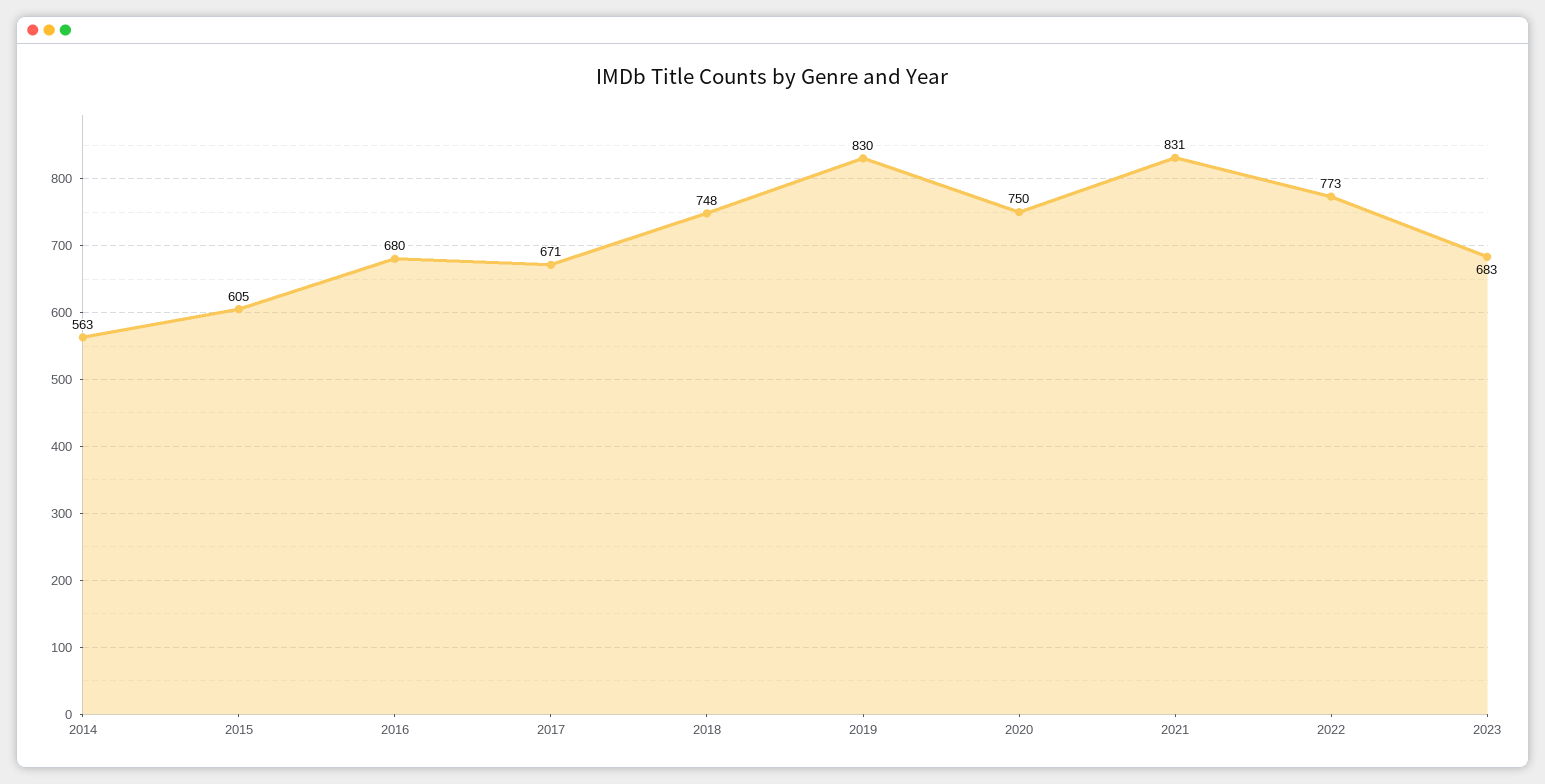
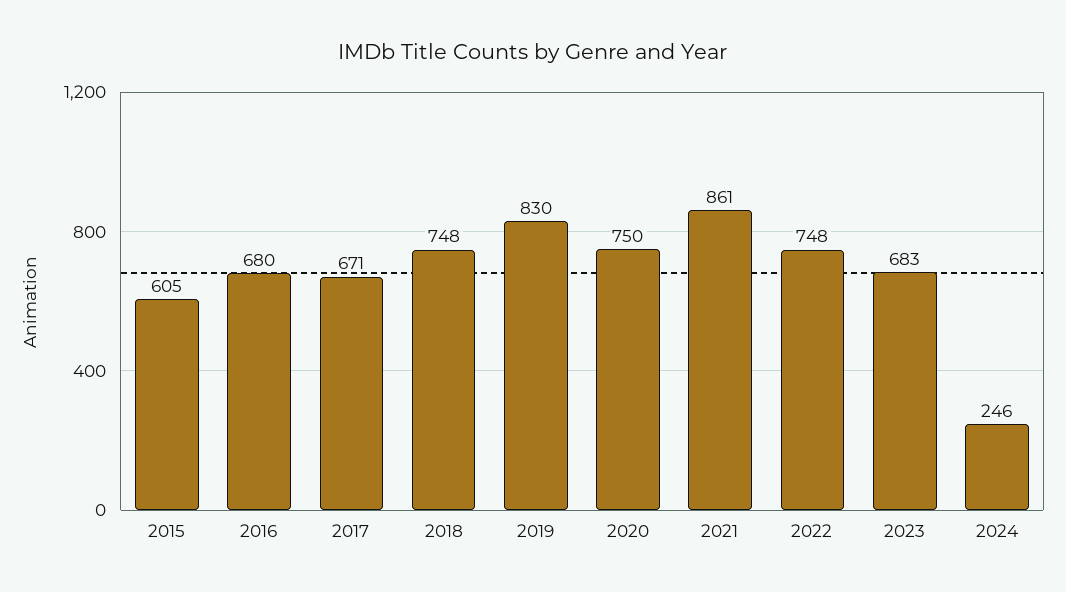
2014: 563 -> none
2021: 831 -> 861
2022: 773 -> 748
2024: none -> 246

